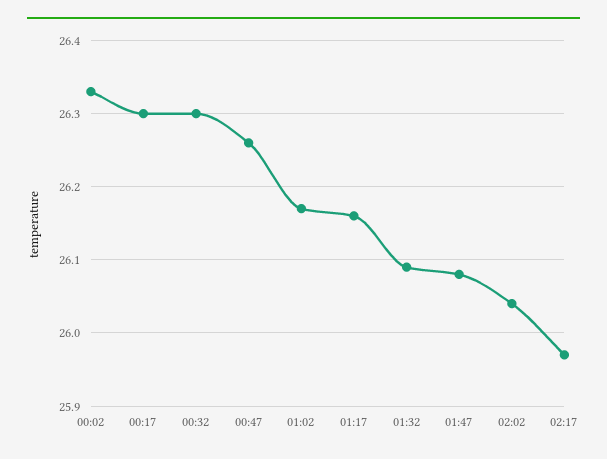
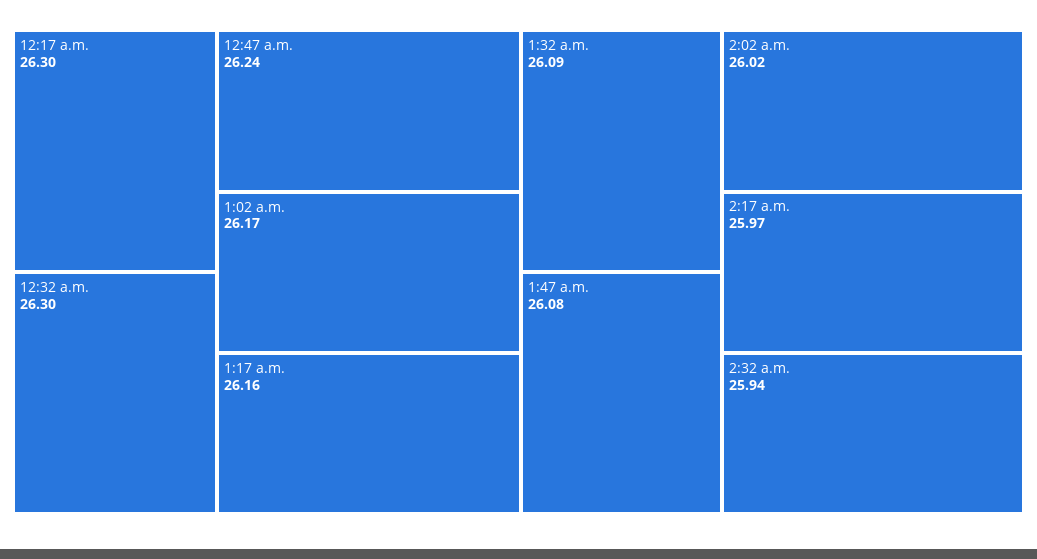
00:02: 26.33 -> none
00:47: 26.26 -> 26.24
02:02: 26.04 -> 26.02
2:32 a.m.: none -> 25.94

